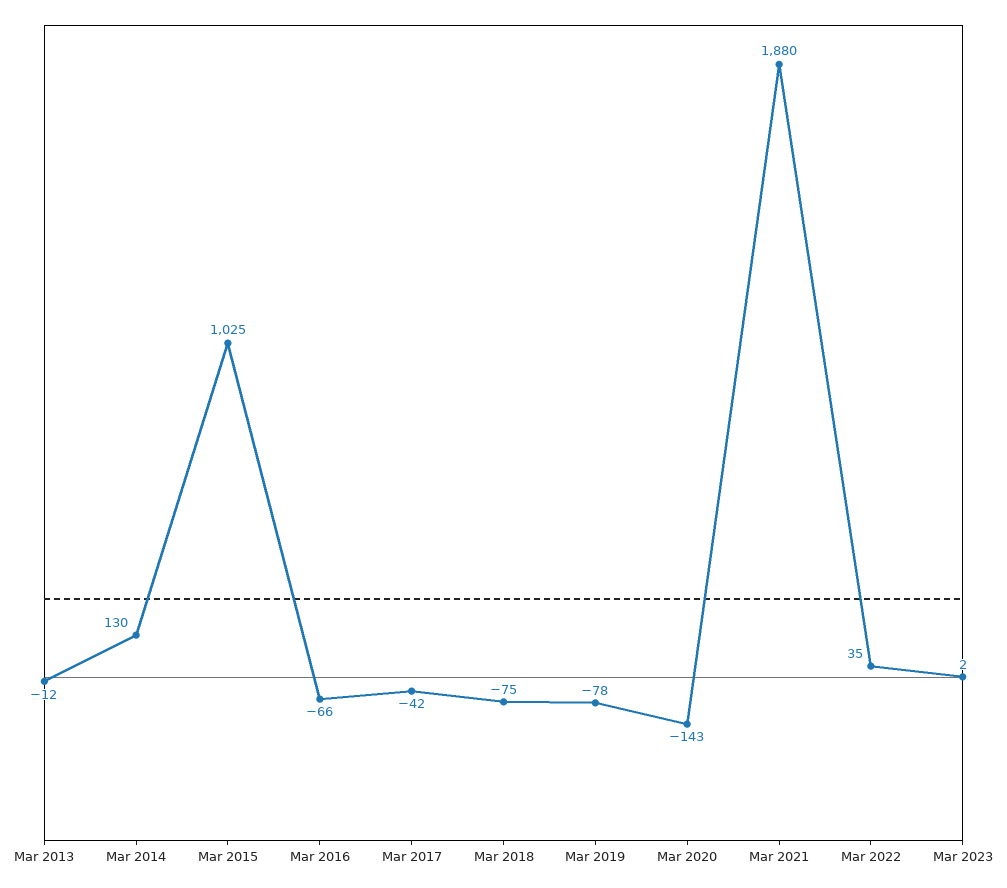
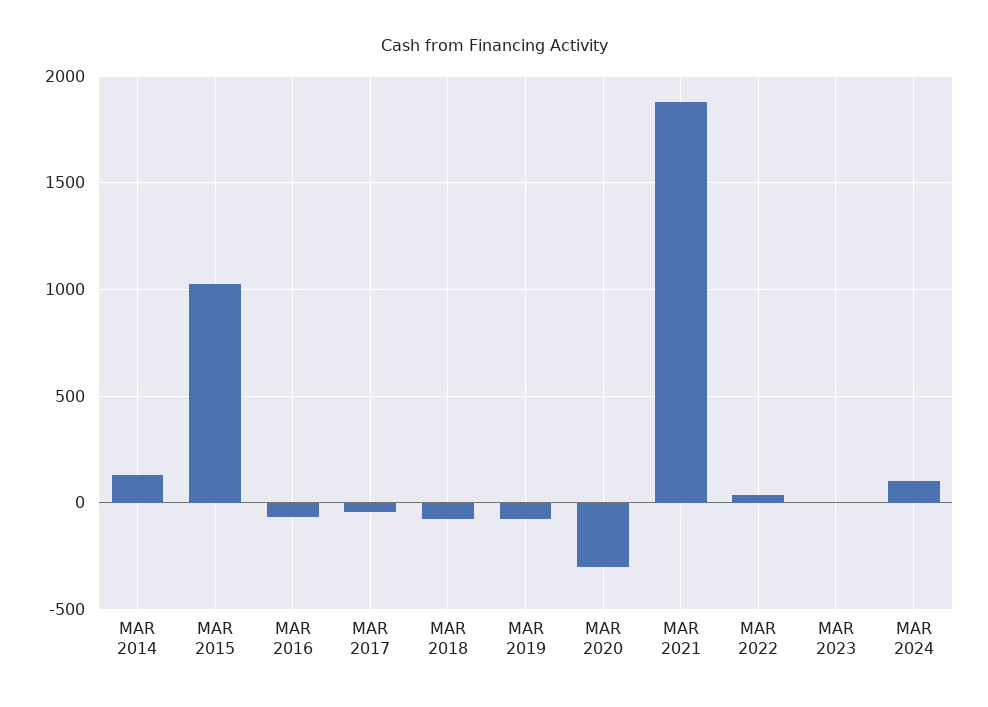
Mar 2013: -12 -> none
Mar 2020: -143 -> -300
MAR 2024: none -> 100

